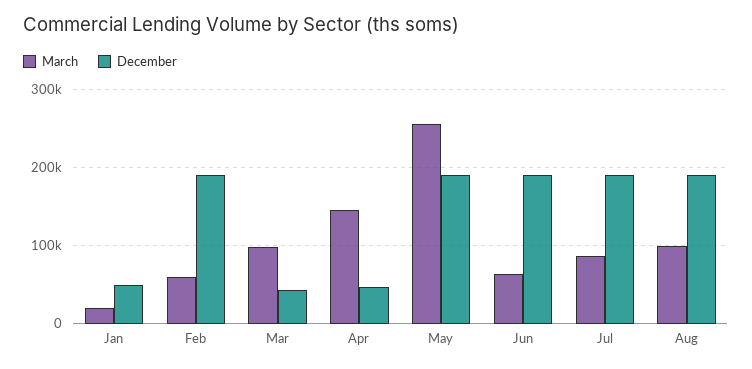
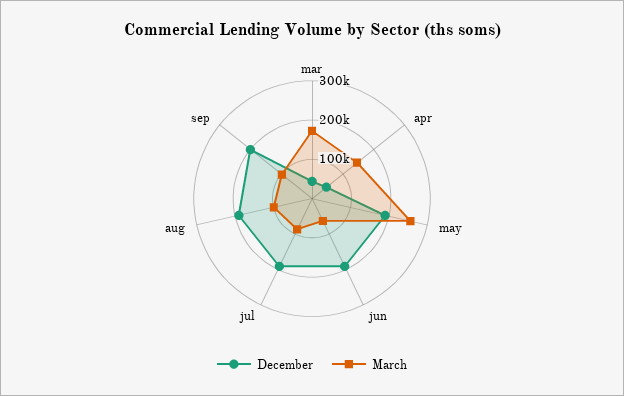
March, Jan: 20000 -> none
December, Jan: 50000 -> none
March, Feb: 60000 -> none
December, Feb: 190000 -> none
March, Mar: 100000 -> 175000
December, sep: none -> 200000
March, sep: none -> 100000

